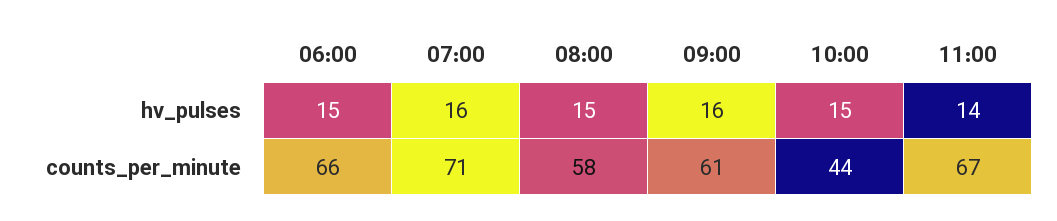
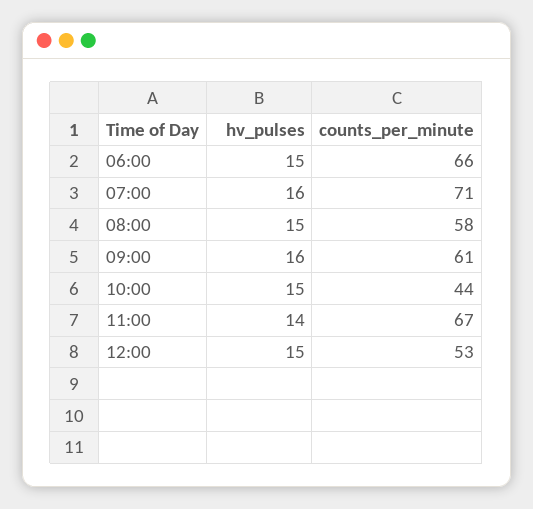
12:00, hv_pulses: none -> 15
12:00, counts_per_minute: none -> 53

